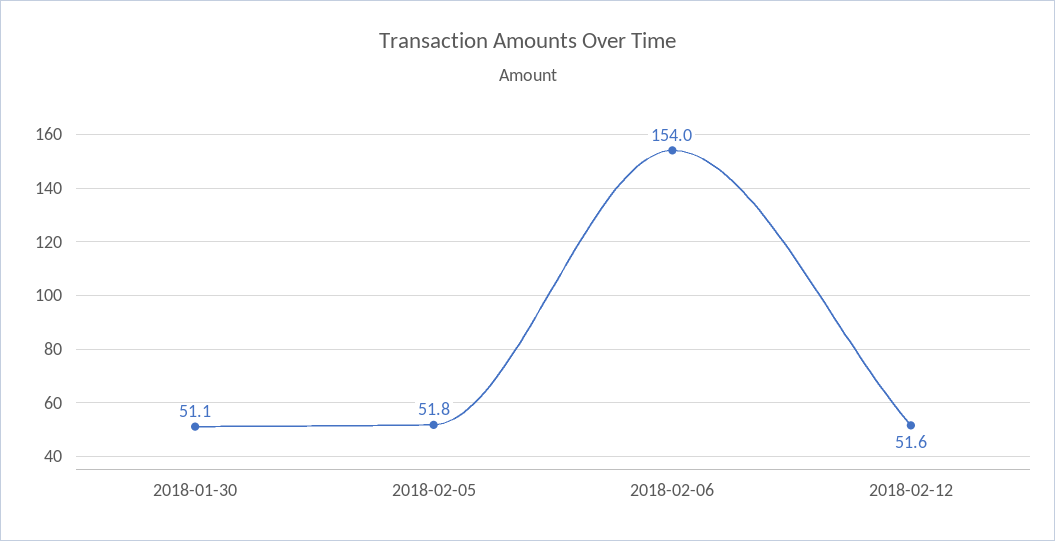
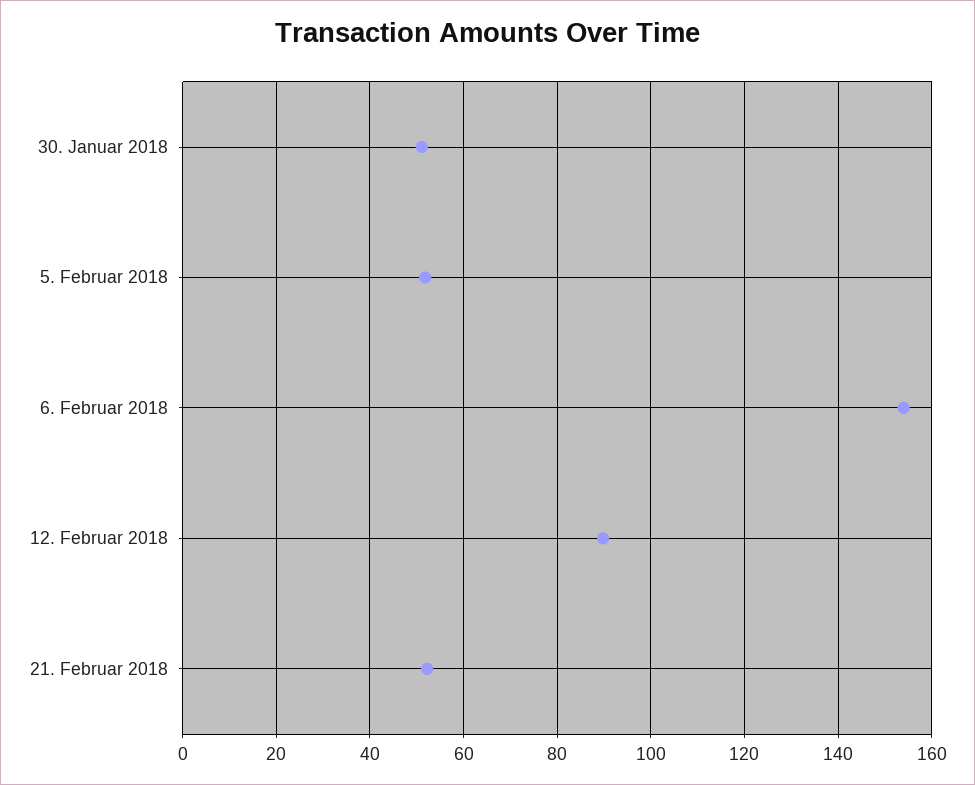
2018-02-12: 51.6 -> 90
21. Februar 2018: none -> 52

